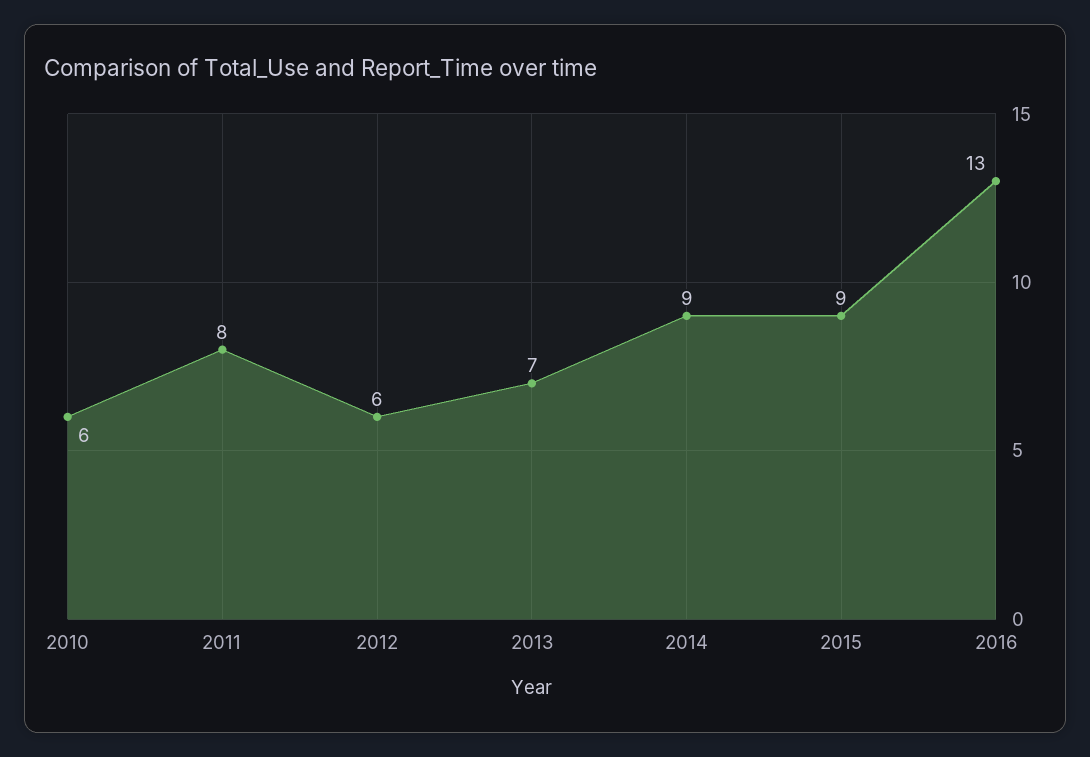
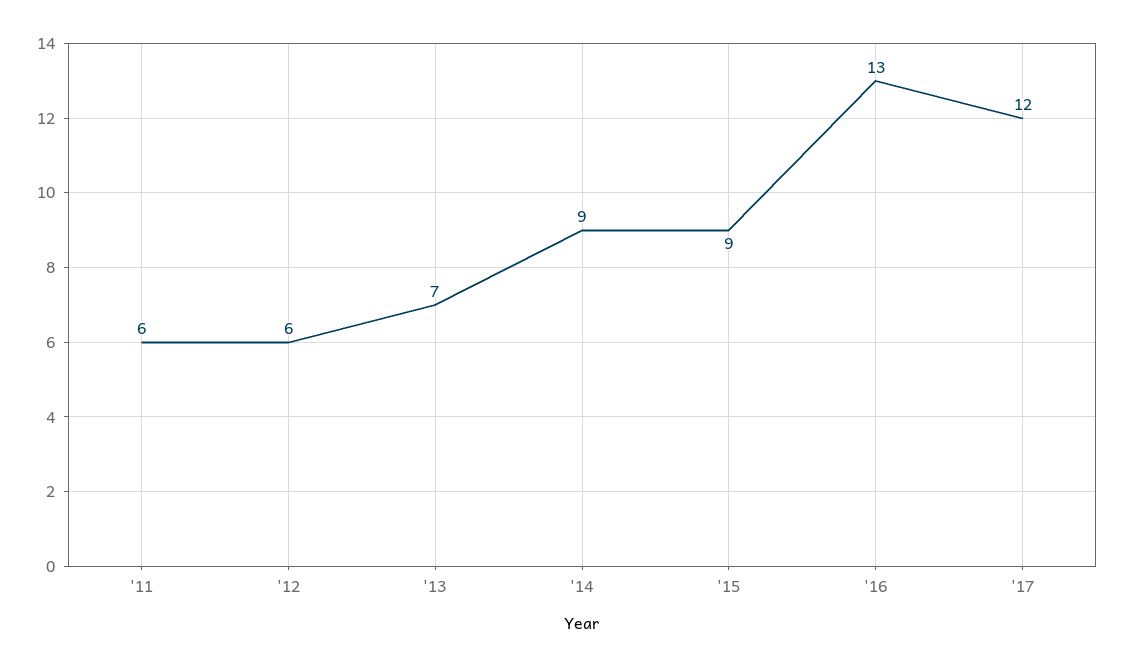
2010: 6 -> none
2011: 8 -> 6
'17: none -> 12

